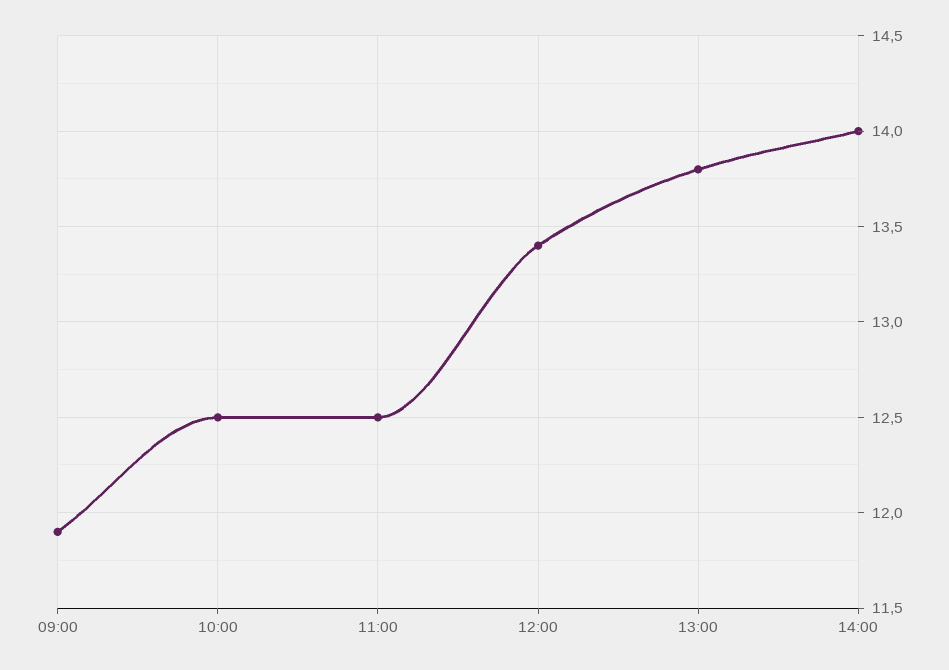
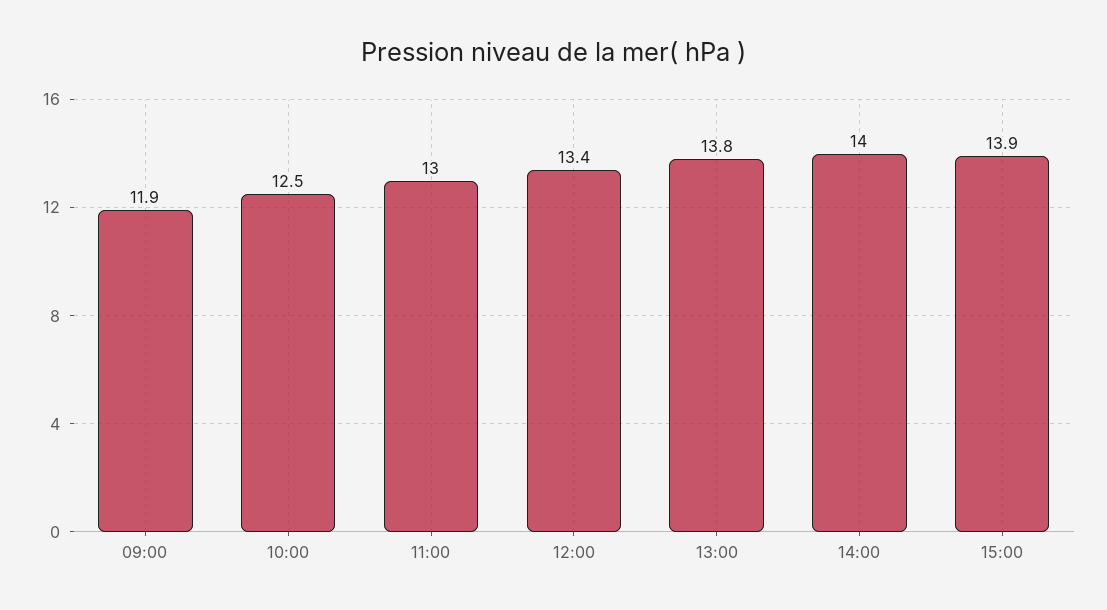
11:00: 12.5 -> 13
15:00: none -> 13.9

